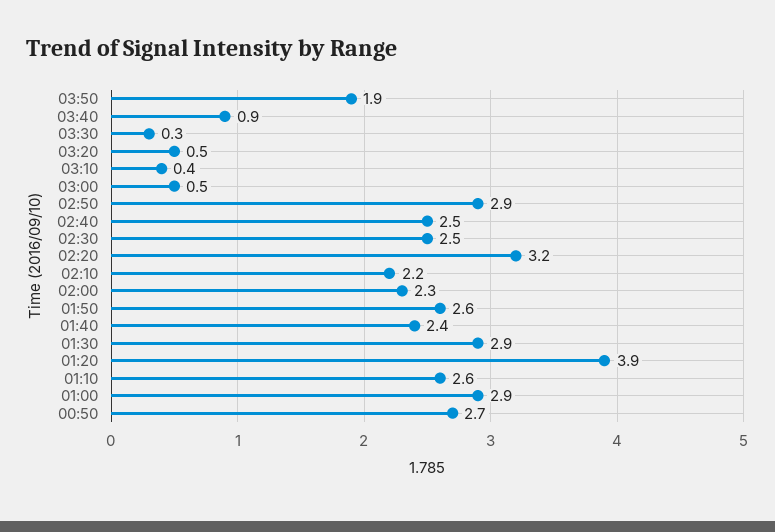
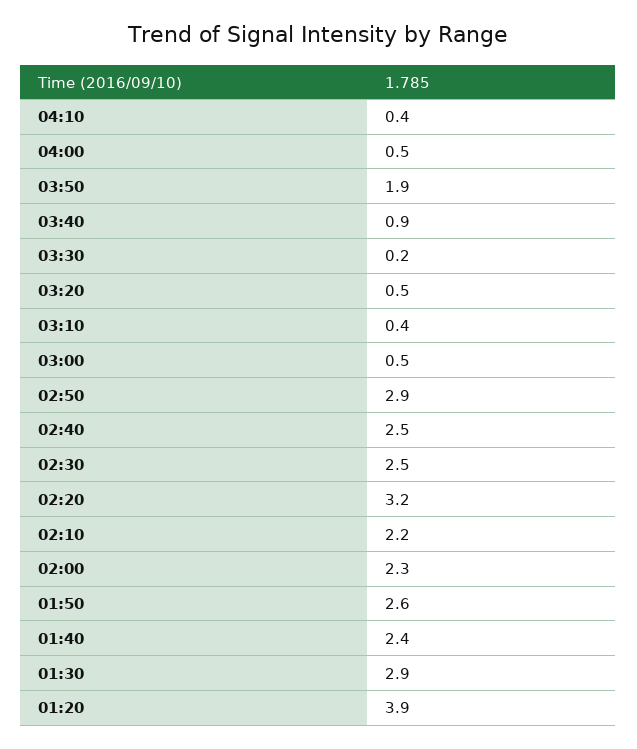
03:30: 0.3 -> 0.2
01:10: 2.6 -> none
01:00: 2.9 -> none
00:50: 2.7 -> none
04:10: none -> 0.4
04:00: none -> 0.5

